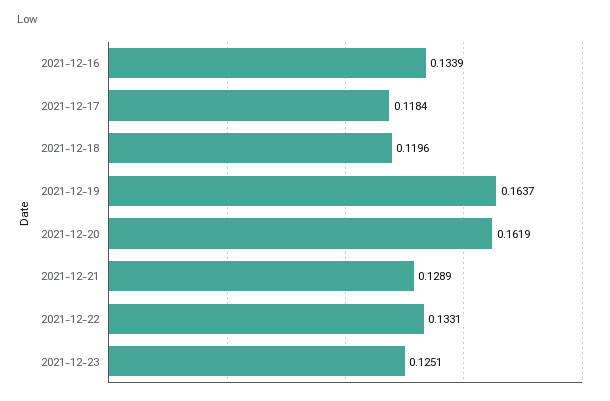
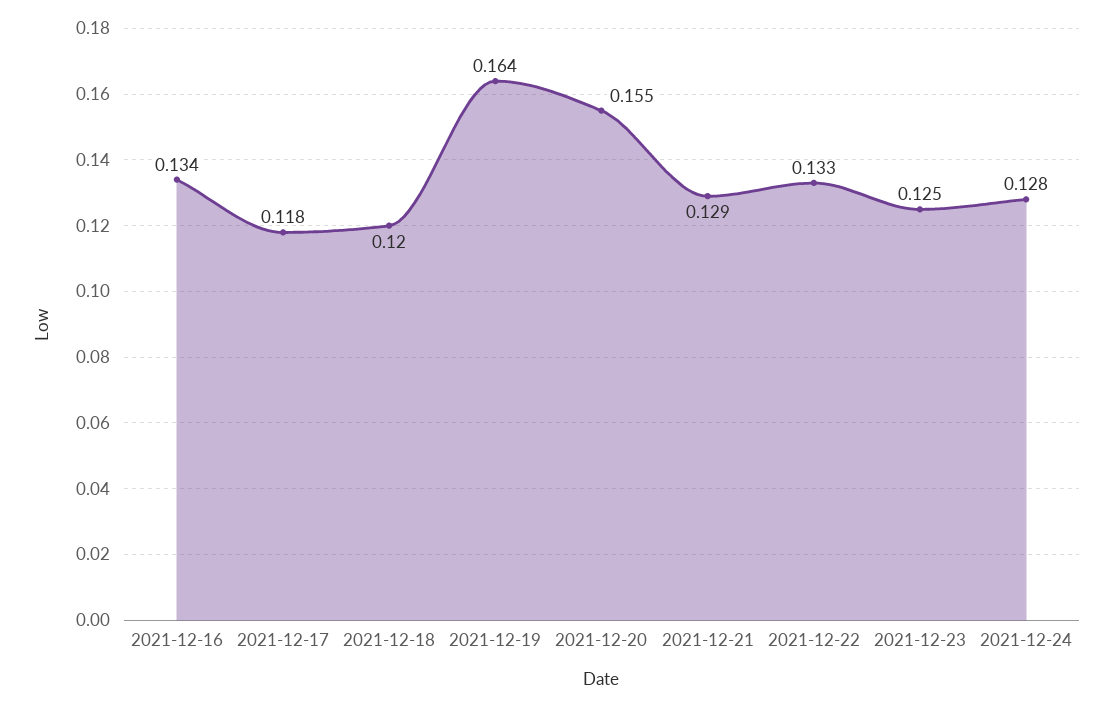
2021-12-20: 0.1619 -> 0.155
2021-12-24: none -> 0.128

